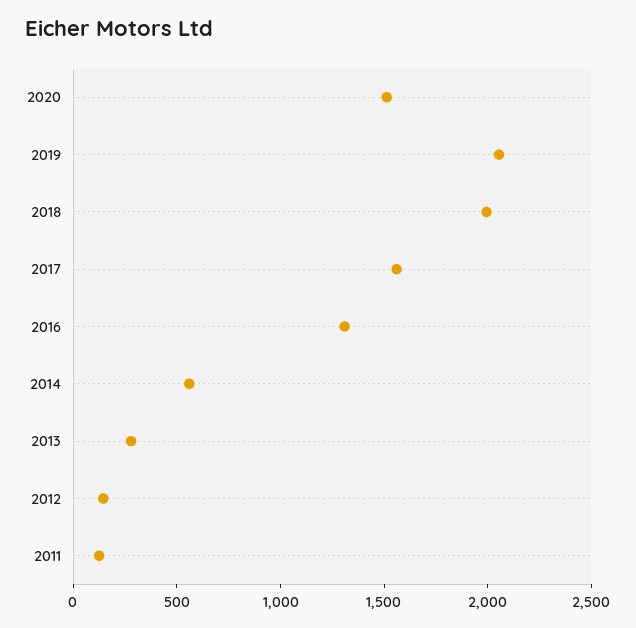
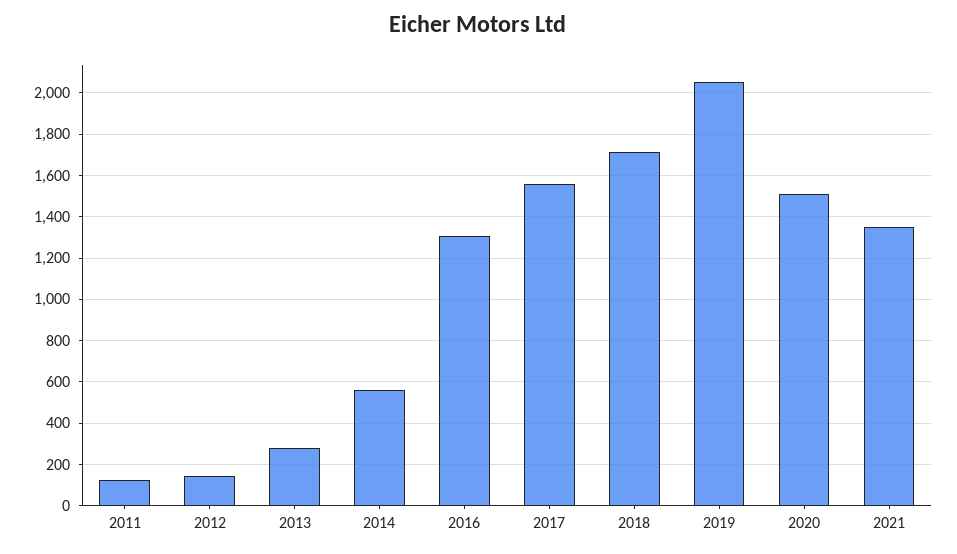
2018: 2000 -> 1700
2021: none -> 1350

